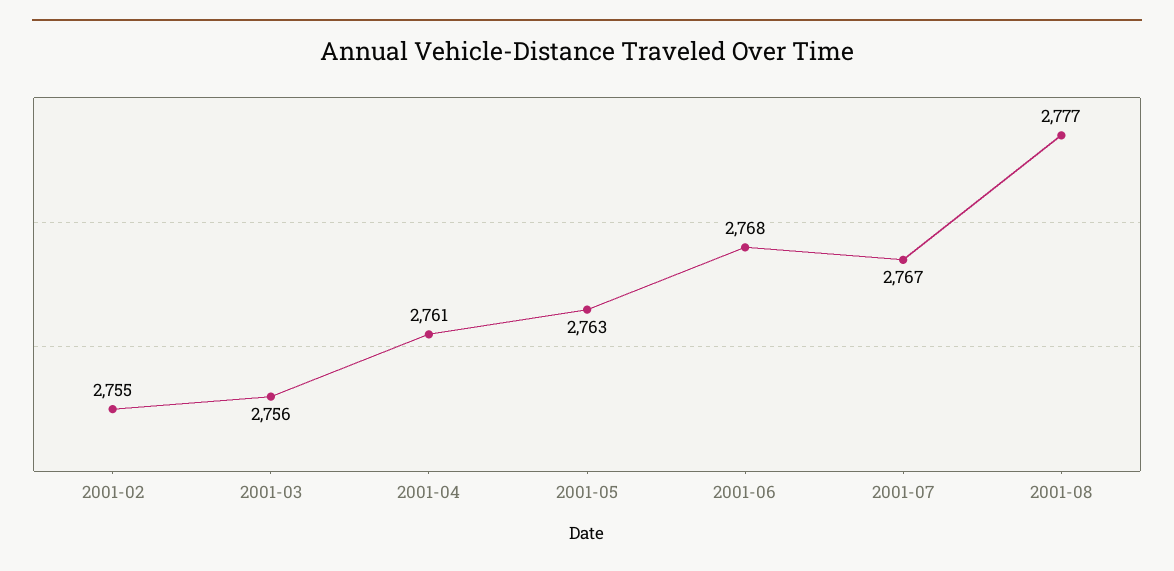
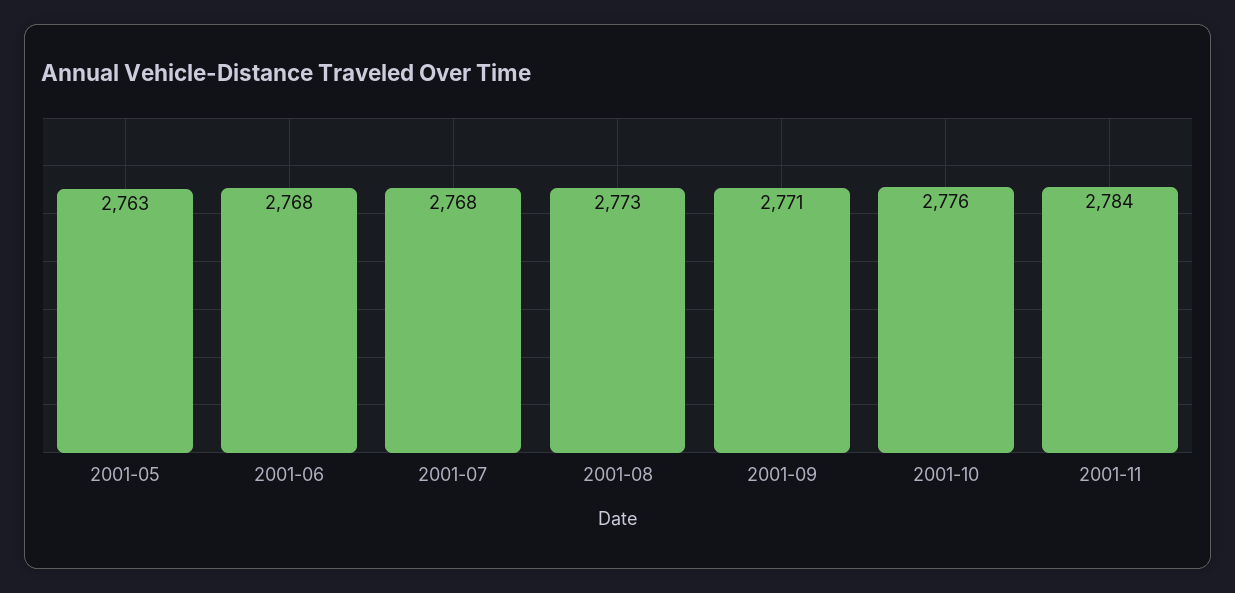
2001-02: 2755 -> none
2001-03: 2756 -> none
2001-04: 2761 -> none
2001-07: 2767 -> 2768
2001-08: 2777 -> 2773
2001-09: none -> 2771
2001-10: none -> 2776
2001-11: none -> 2784

